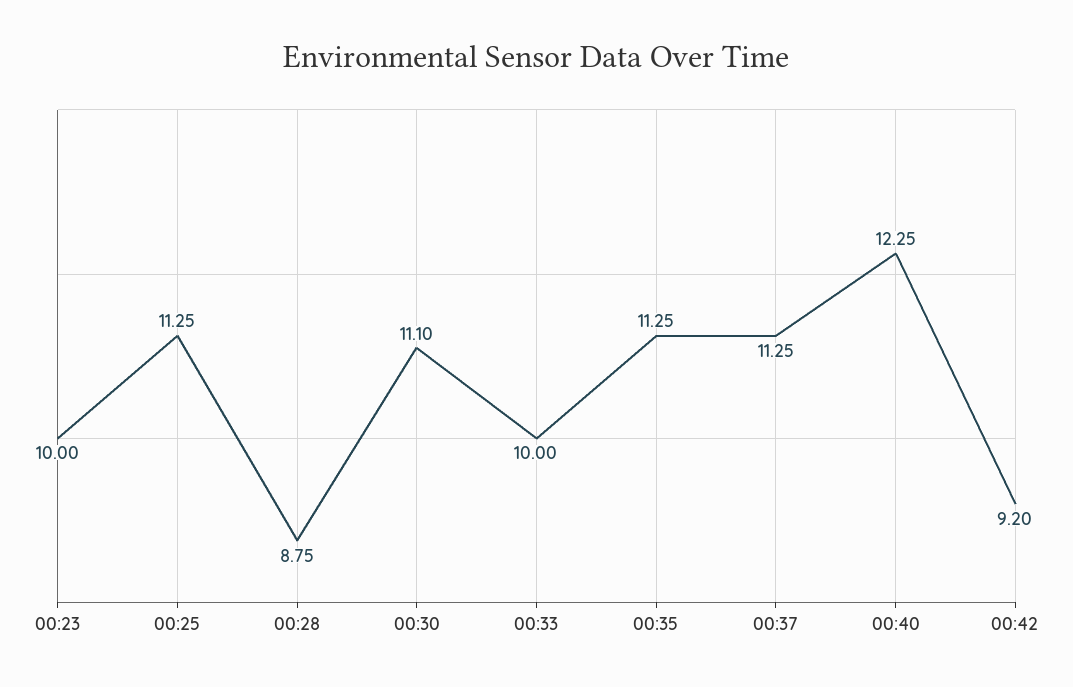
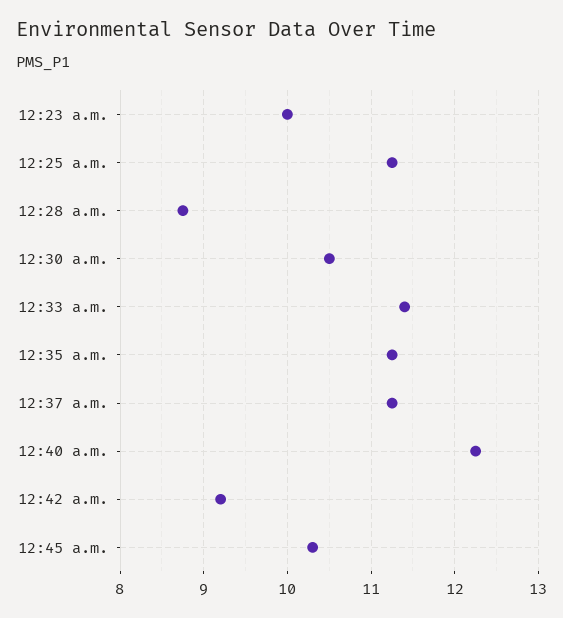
00:30: 11.1 -> 10.5
00:33: 10 -> 11.4
12:45 a.m.: none -> 10.3

